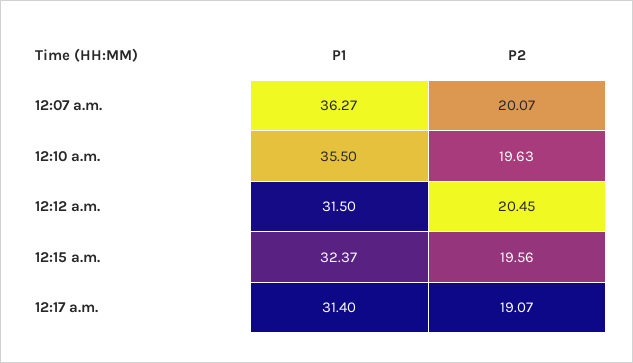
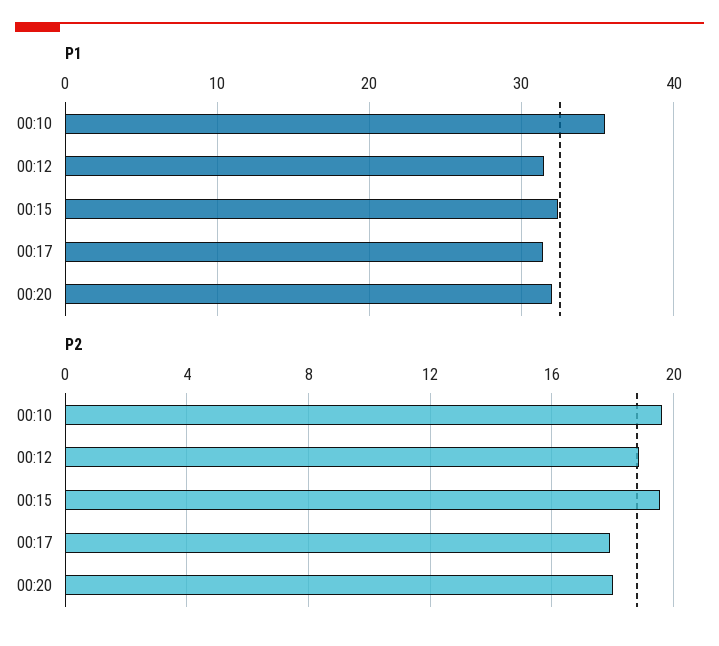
P1, 12:07 a.m.: 36.27 -> none
P2, 12:07 a.m.: 20.07 -> none
P2, 12:12 a.m.: 20.45 -> 19
P2, 12:17 a.m.: 19.07 -> 18
P1, 00:20: none -> 32
P2, 00:20: none -> 18

